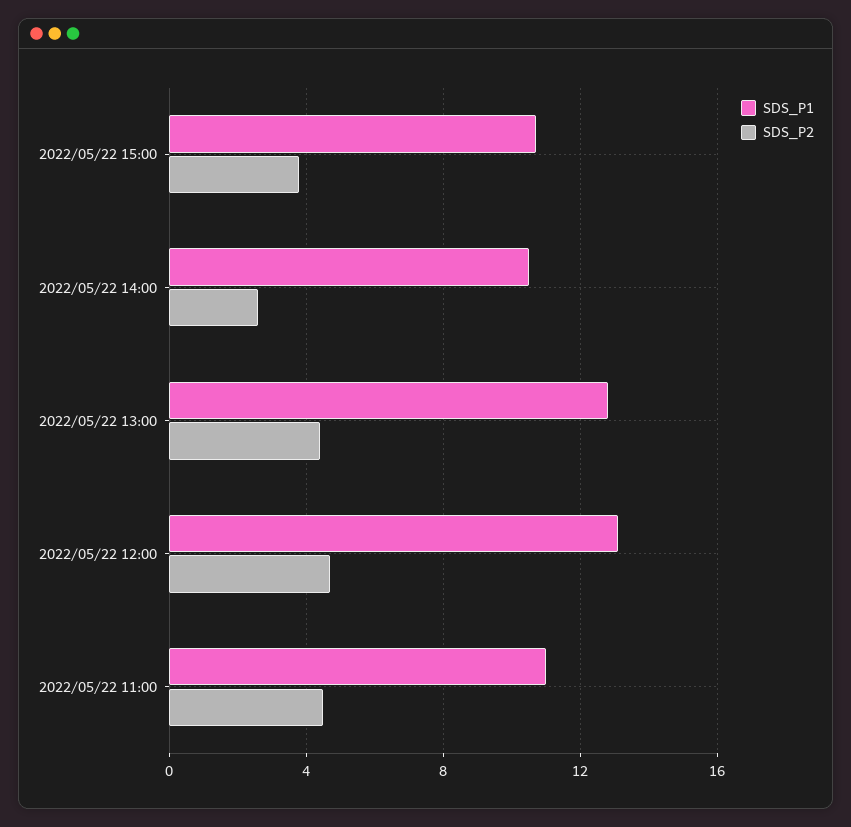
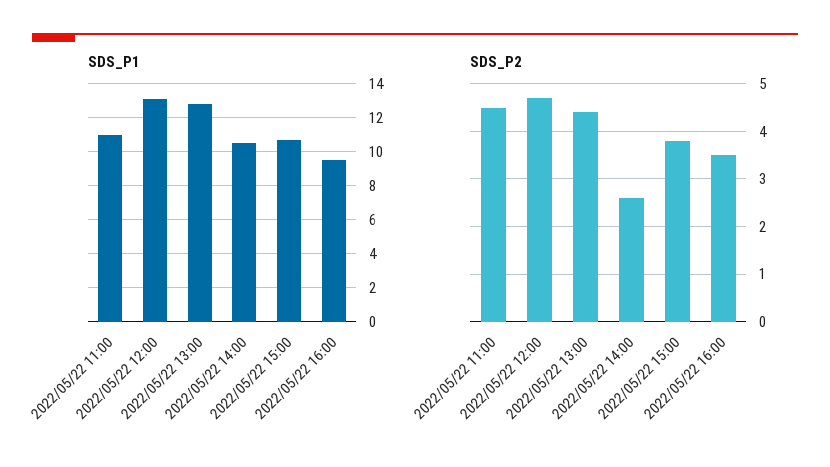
SDS_P1, 2022/05/22 16:00: none -> 9.5
SDS_P2, 2022/05/22 16:00: none -> 3.5

